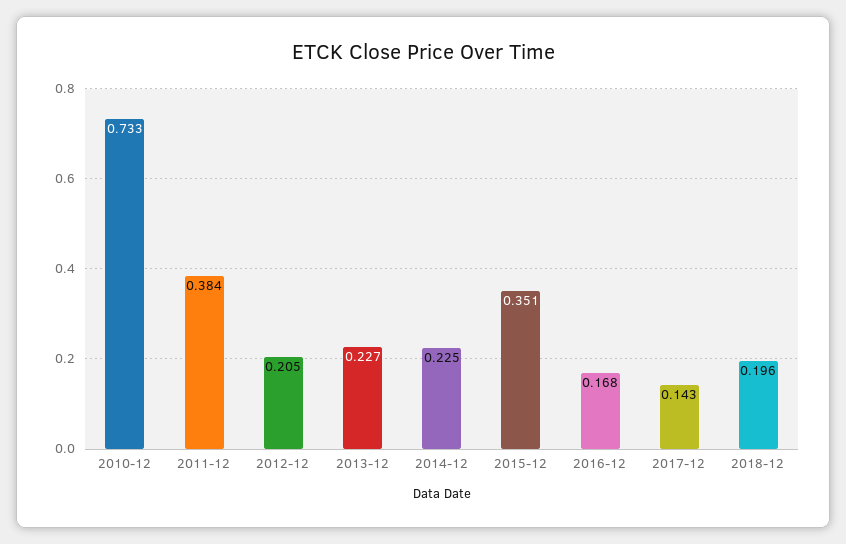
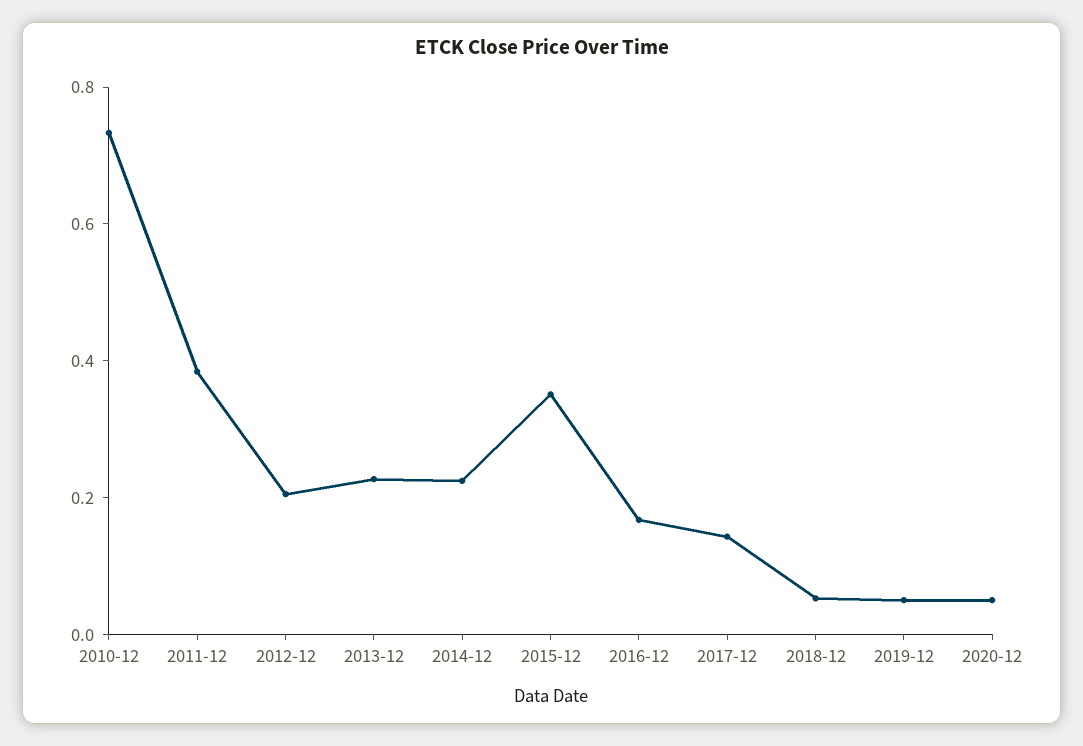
2018-12: 0.196 -> 0.05
2019-12: none -> 0.05
2020-12: none -> 0.05

